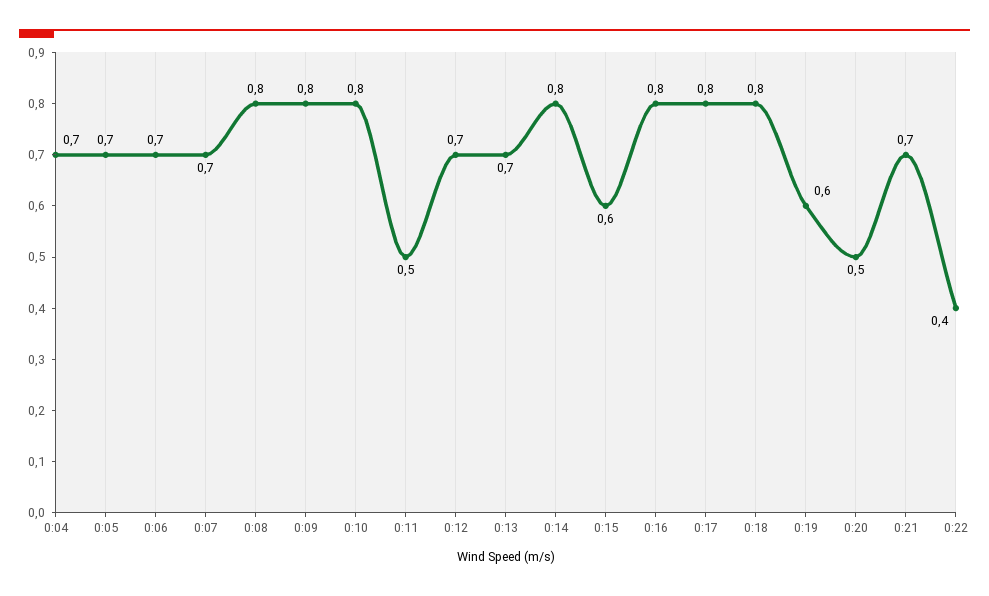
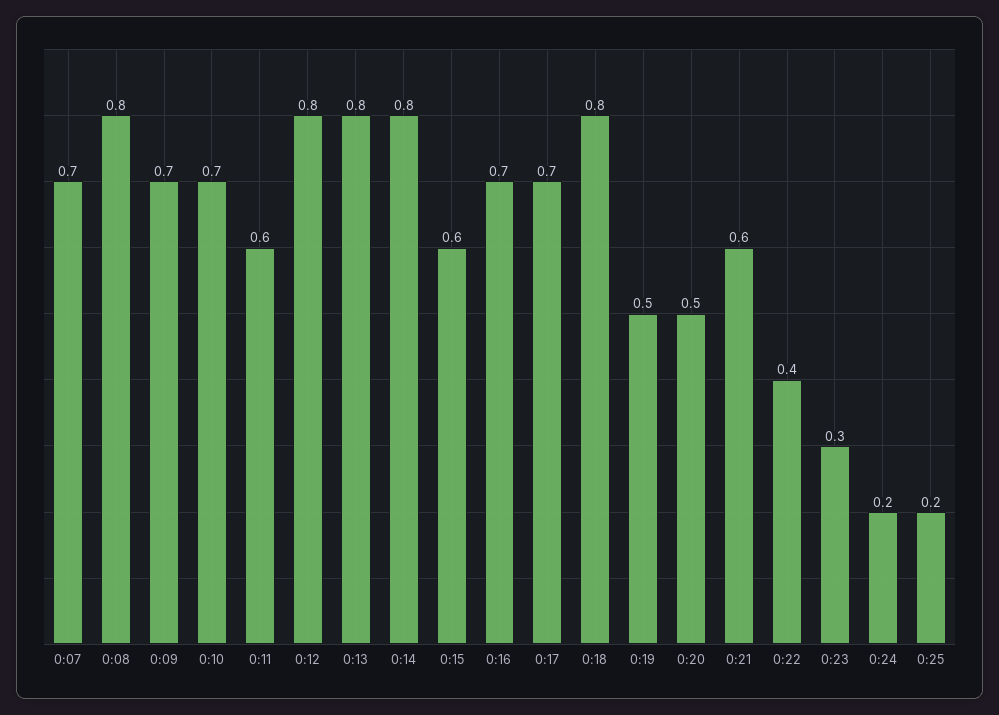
0:04: 0.7 -> none
0:05: 0.7 -> none
0:06: 0.7 -> none
0:09: 0.8 -> 0.7
0:10: 0.8 -> 0.7
0:11: 0.5 -> 0.6
0:12: 0.7 -> 0.8
0:13: 0.7 -> 0.8
0:16: 0.8 -> 0.7
0:17: 0.8 -> 0.7
0:19: 0.6 -> 0.5
0:21: 0.7 -> 0.6
0:23: none -> 0.3
0:24: none -> 0.2
0:25: none -> 0.2

